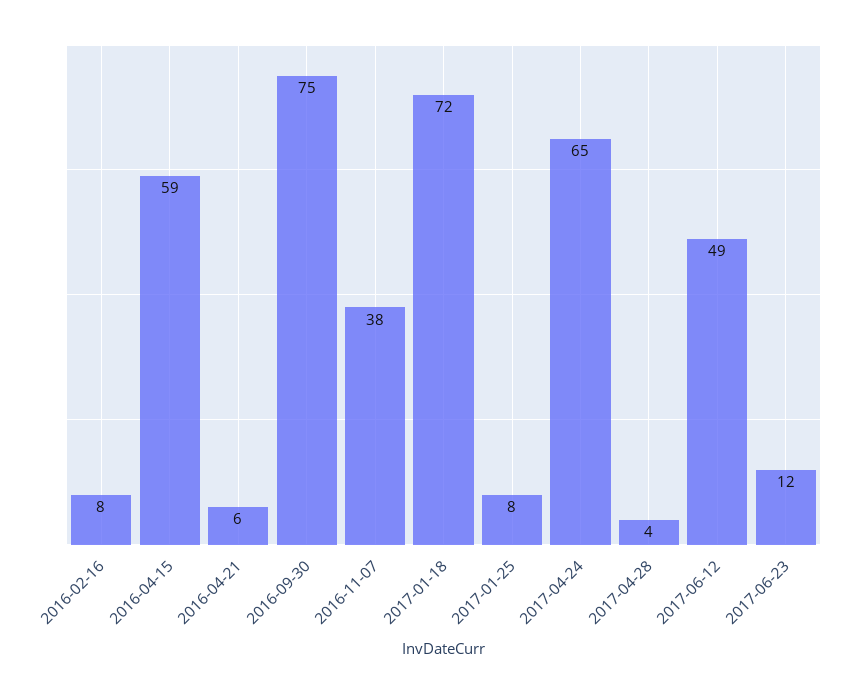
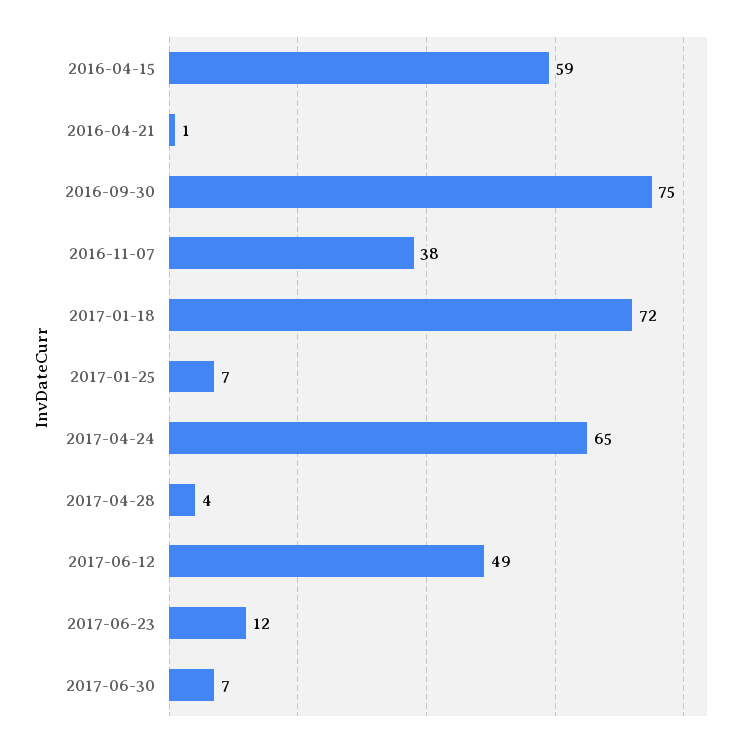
2016-02-16: 8 -> none
2016-04-21: 6 -> 1
2017-01-25: 8 -> 7
2017-06-30: none -> 7

